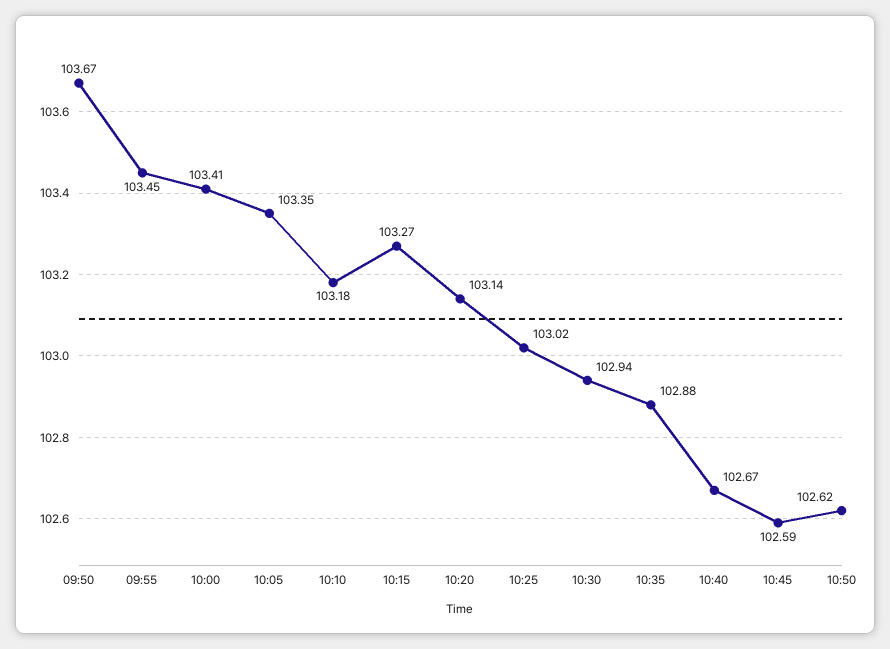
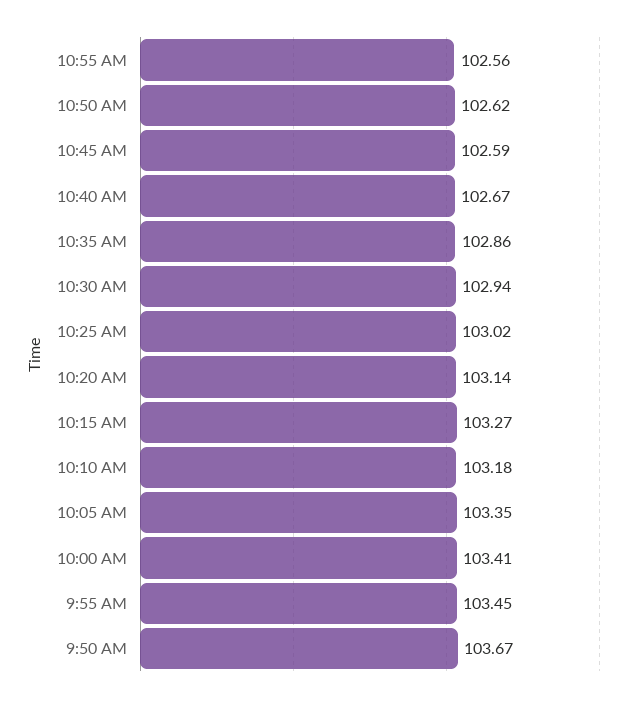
10:35: 102.88 -> 102.86
10:55 AM: none -> 102.56

